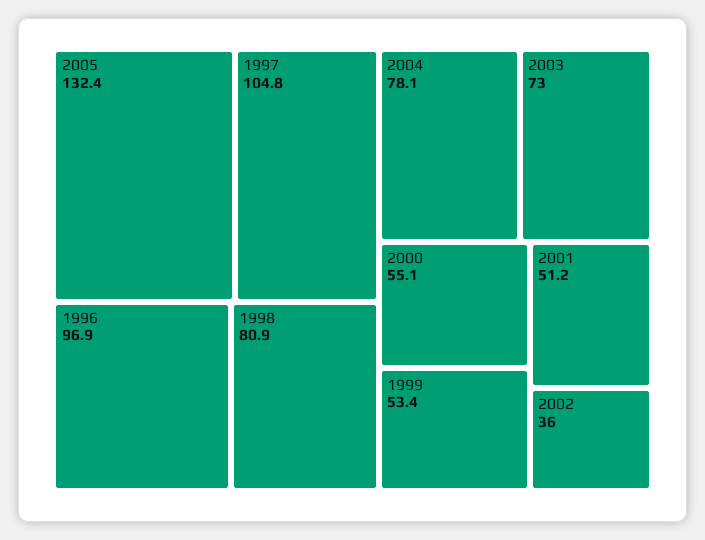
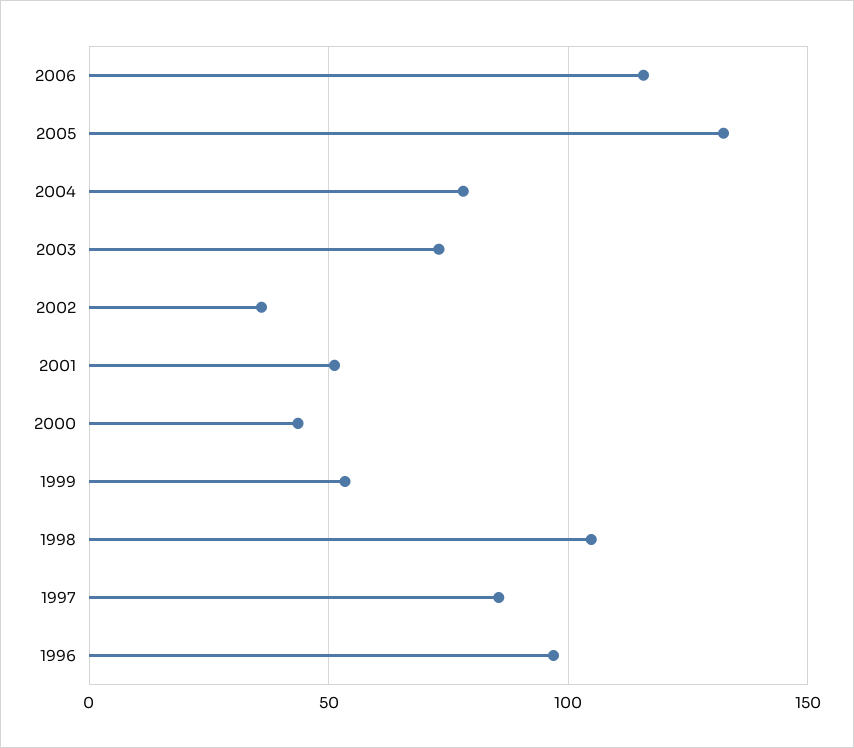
1997: 104.8 -> 85
1998: 80.9 -> 105
2000: 55.1 -> 45
2006: none -> 115

